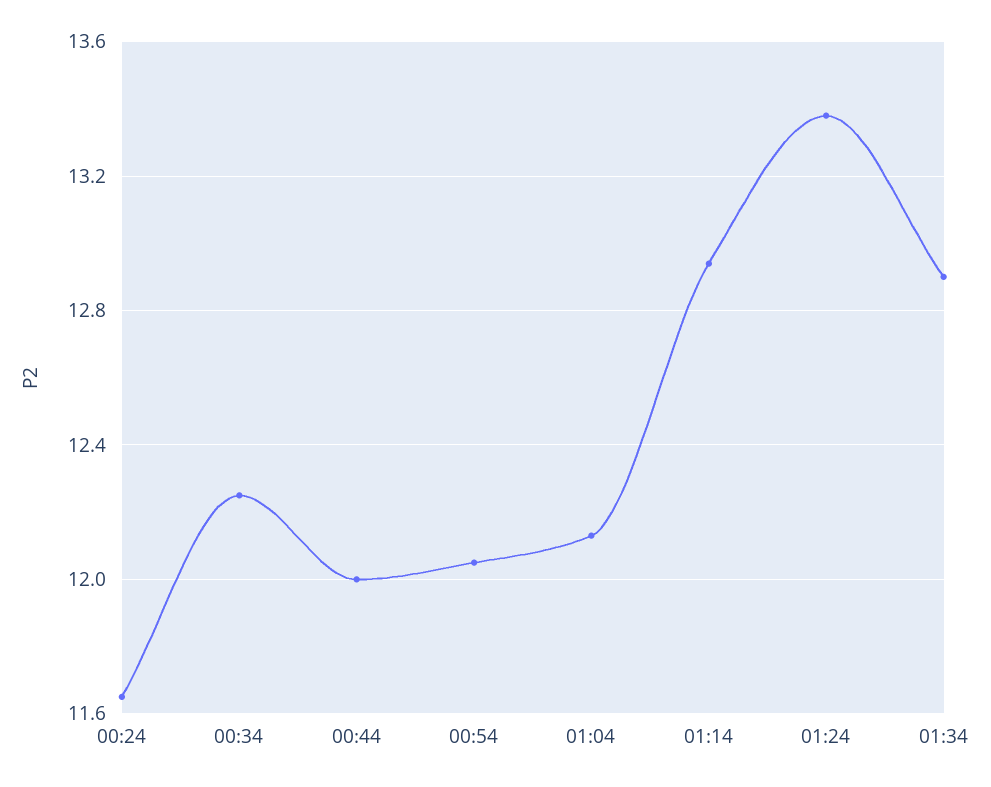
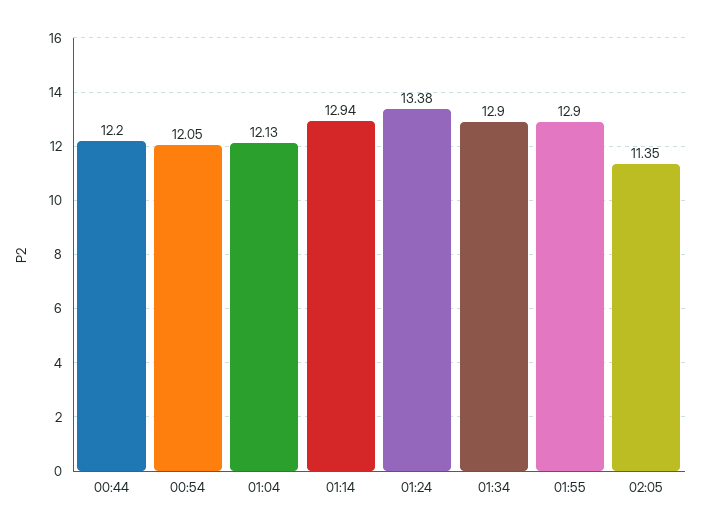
00:24: 11.65 -> none
00:34: 12.25 -> none
00:44: 12 -> 12.2
01:55: none -> 12.9
02:05: none -> 11.35

